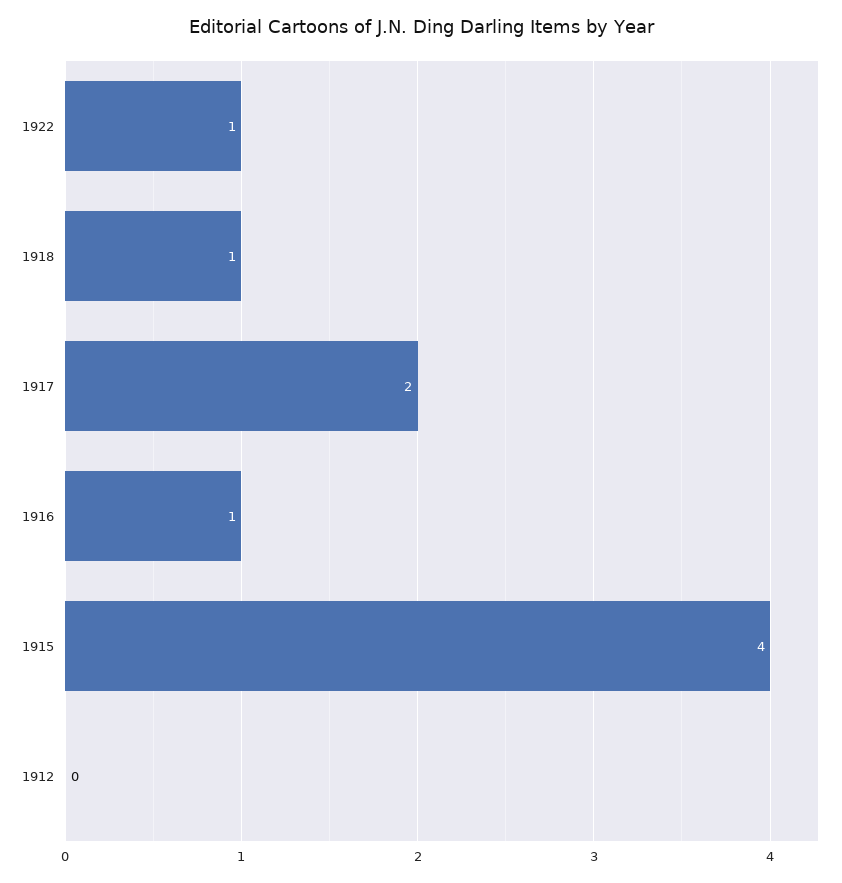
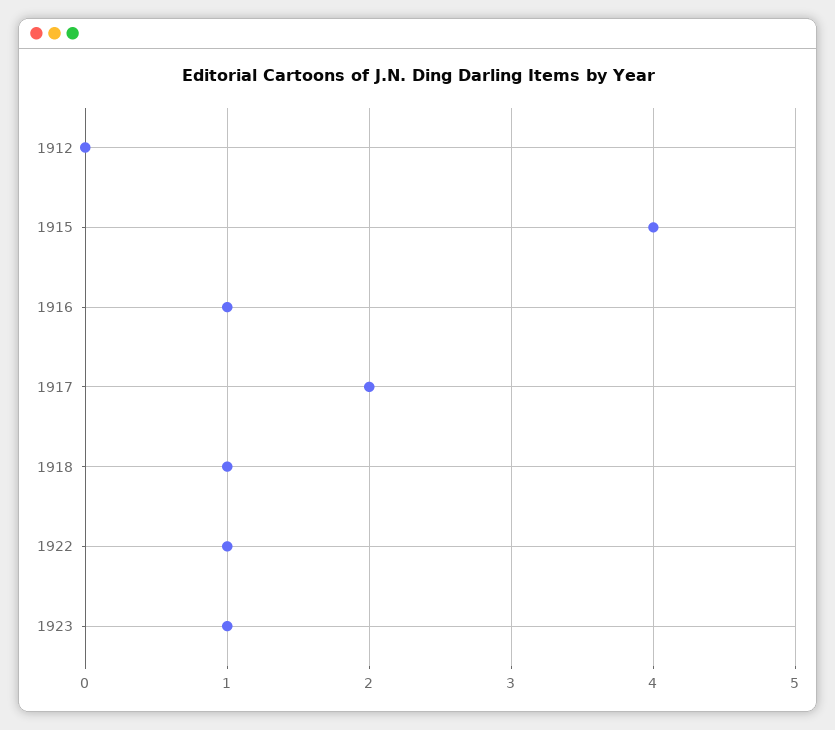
1923: none -> 1

